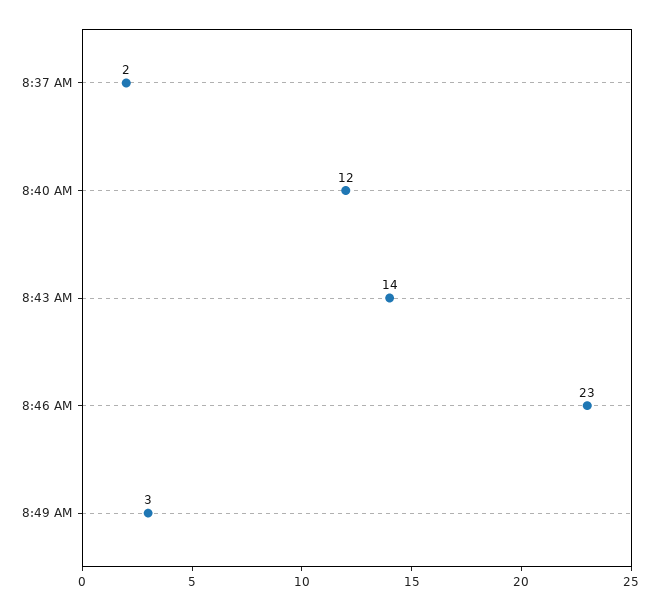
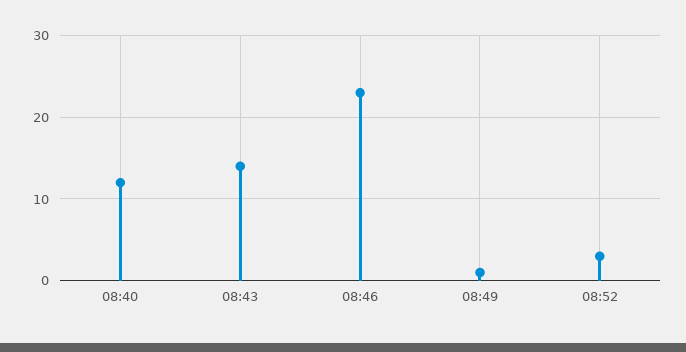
8:37 AM: 2 -> none
8:49 AM: 3 -> 1
08:52: none -> 3

